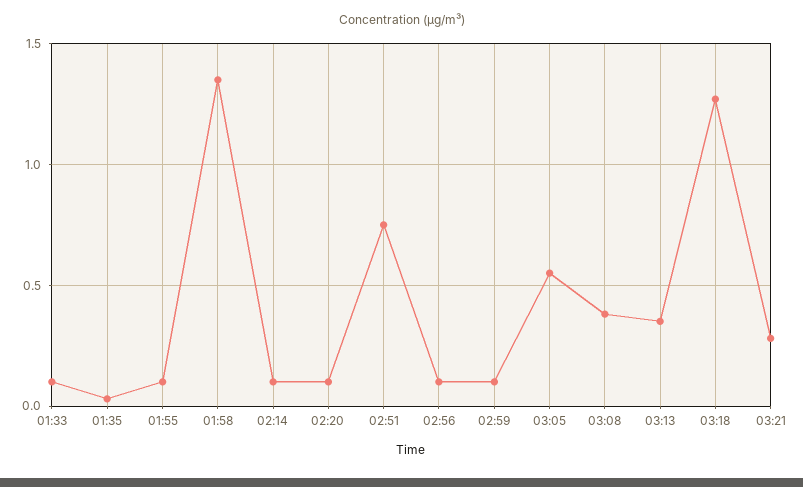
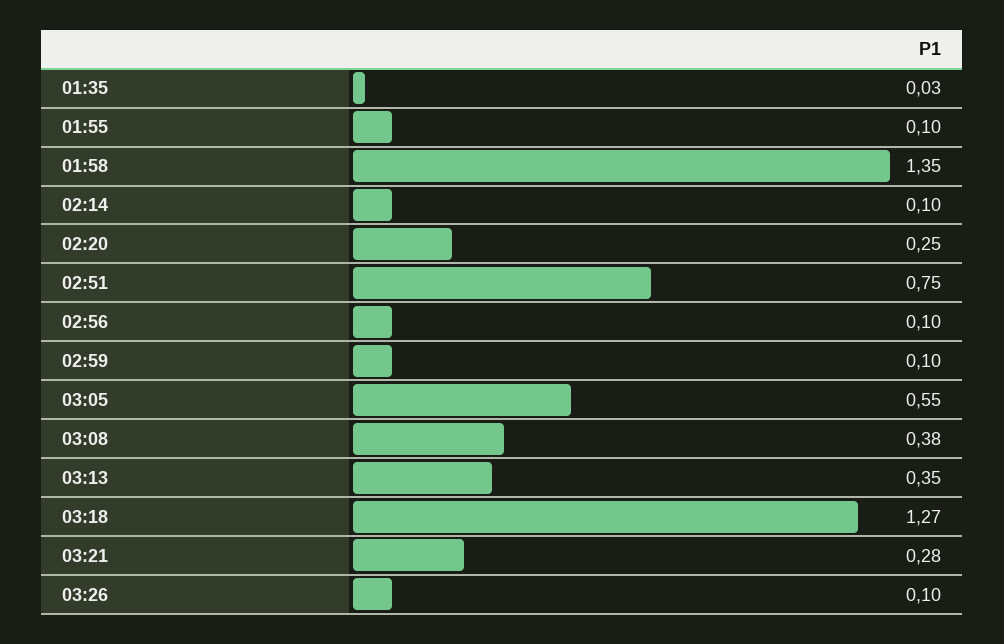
01:33: 0.1 -> none
02:20: 0.1 -> 0.25
03:26: none -> 0.1

